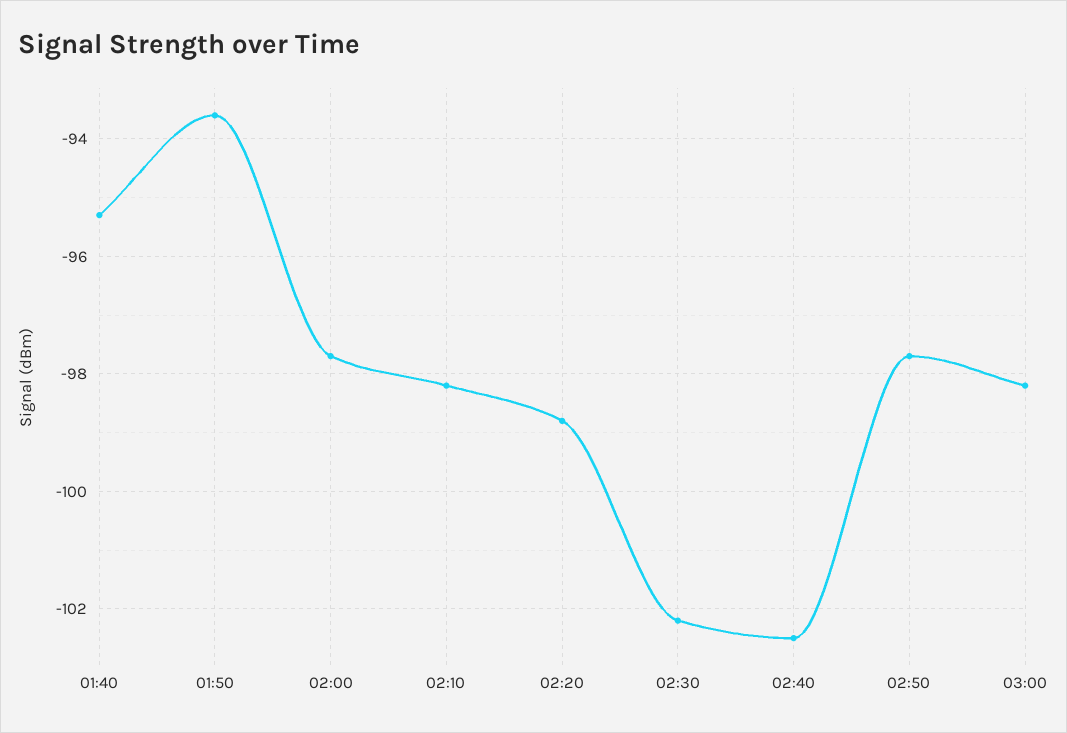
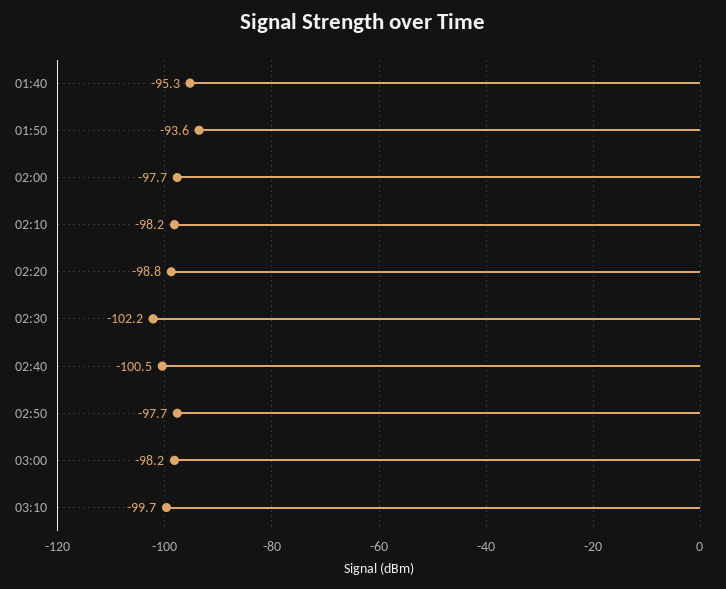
02:40: -102.5 -> -100.5
03:10: none -> -99.7

